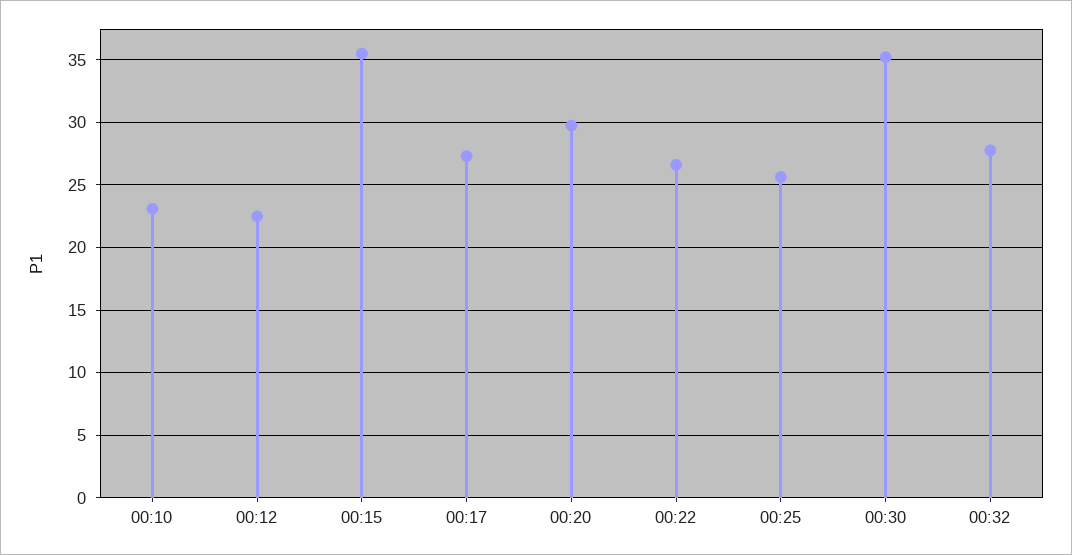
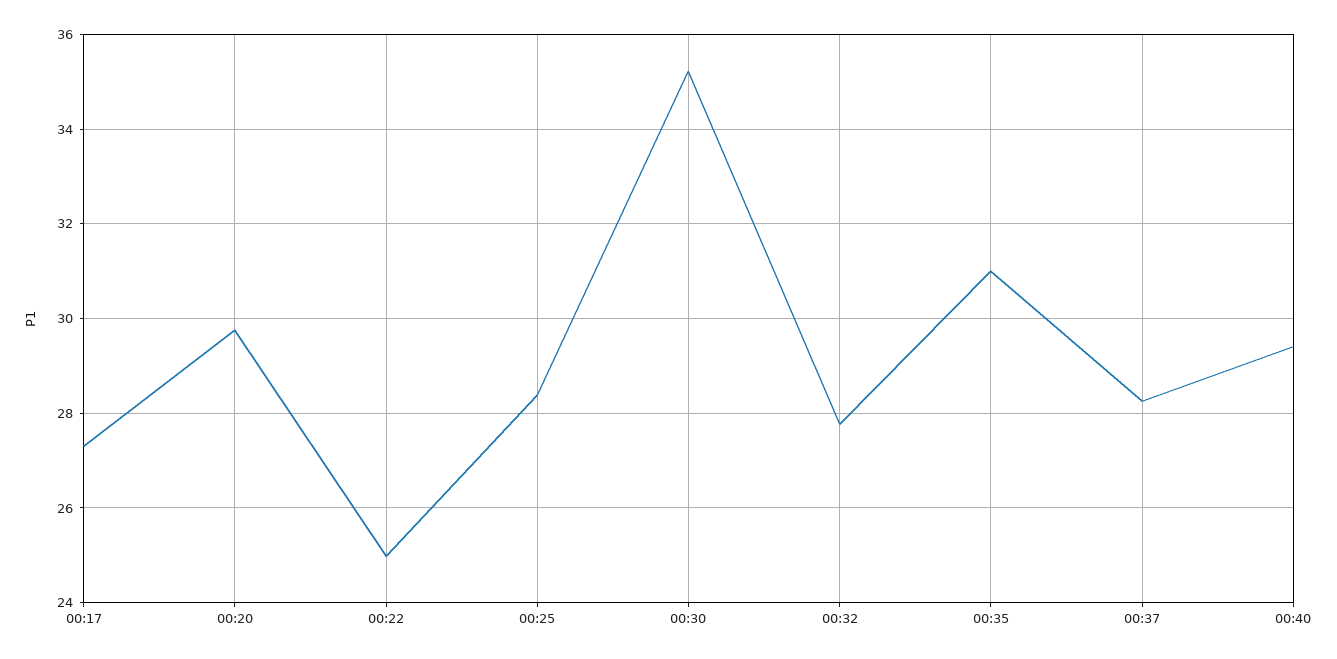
00:10: 23 -> none
00:12: 22.5 -> none
00:15: 35.5 -> none
00:22: 26.5 -> 25
00:25: 25.5 -> 28.4
00:35: none -> 31
00:37: none -> 28.2
00:40: none -> 29.4

